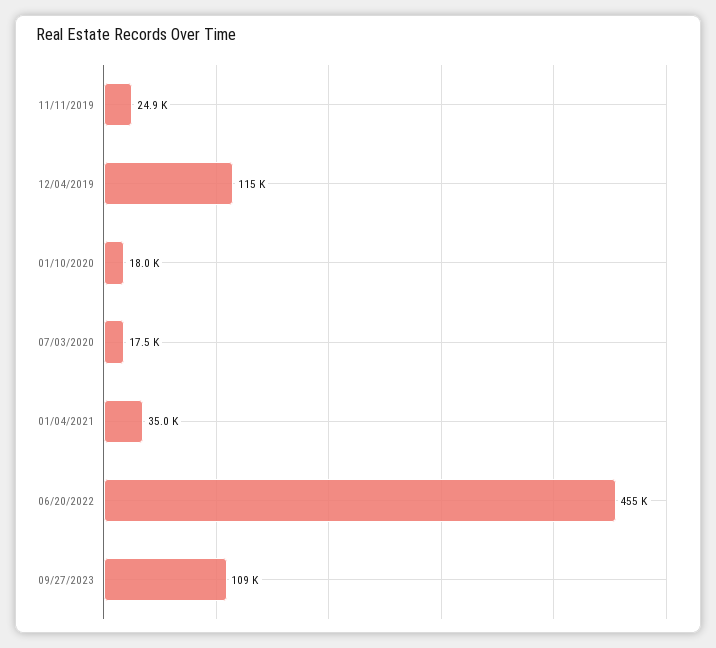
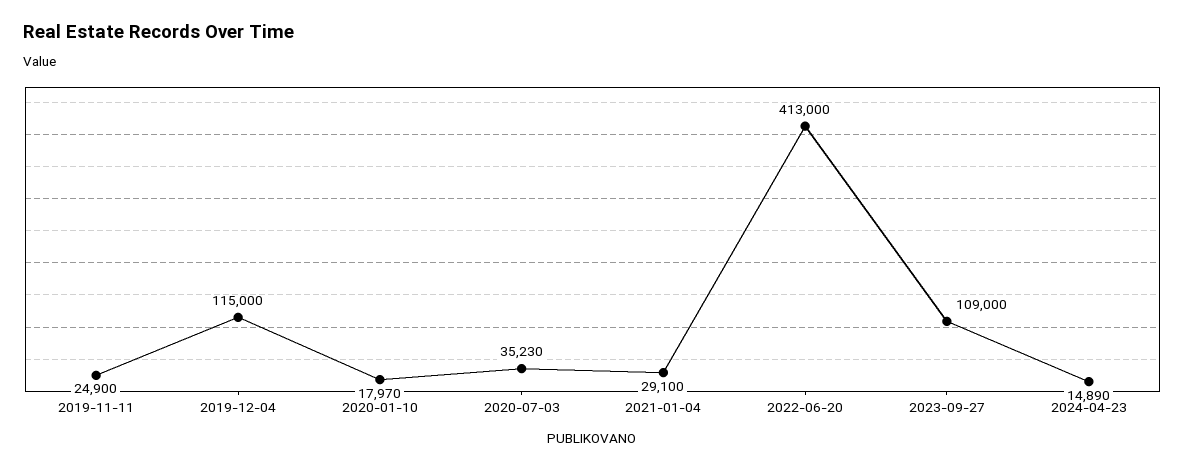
07/03/2020: 17500 -> 35230
01/04/2021: 35000 -> 29100
06/20/2022: 455000 -> 413000
2024-04-23: none -> 14890

